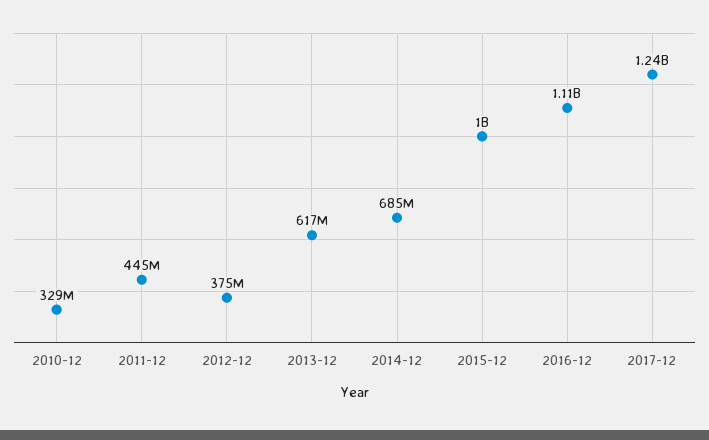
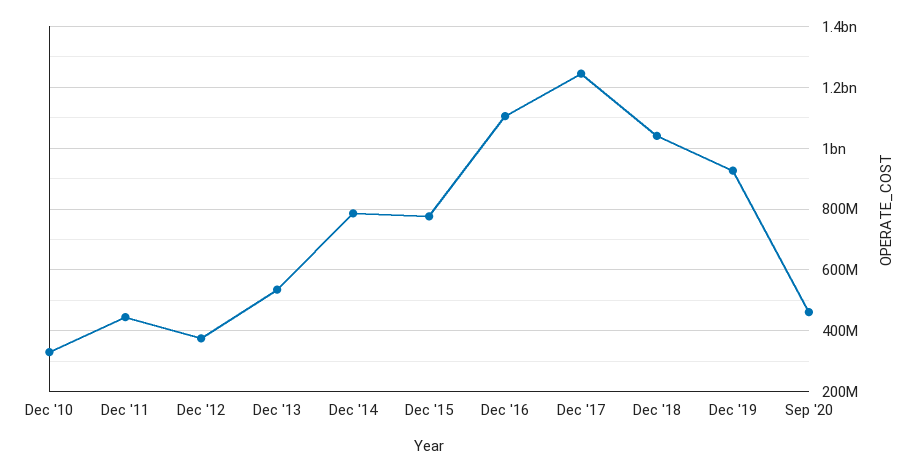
2013-12: 617000000 -> 540000000
2014-12: 685000000 -> 780000000
2015-12: 1000000000 -> 780000000
Dec '18: none -> 1040000000
Dec '19: none -> 920000000
Sep '20: none -> 460000000

